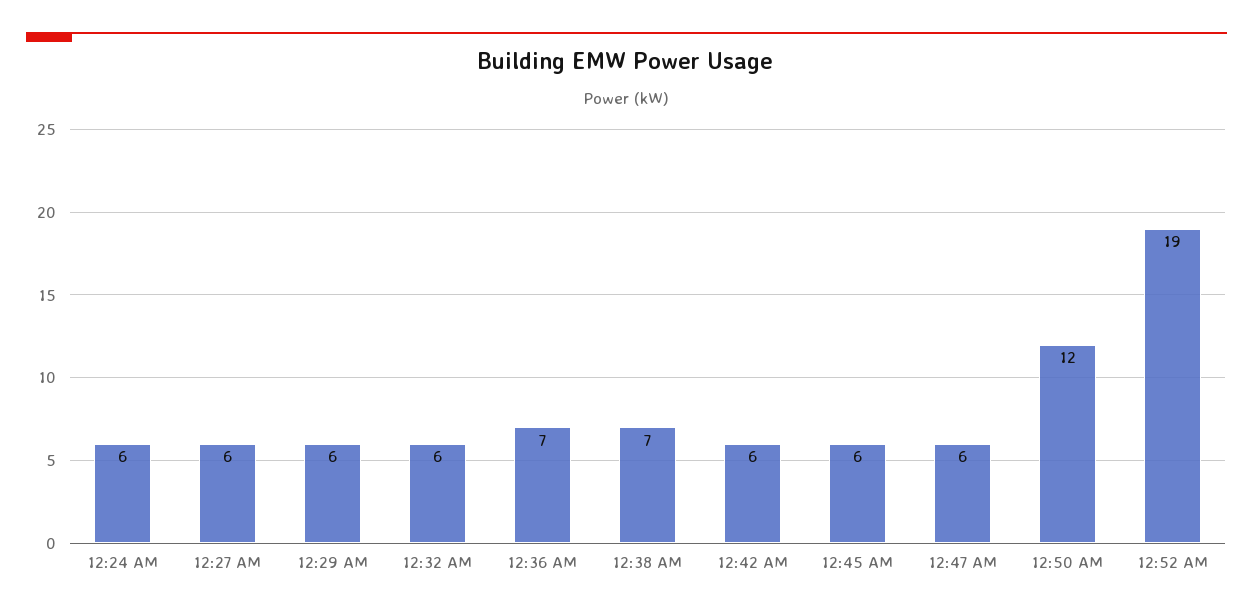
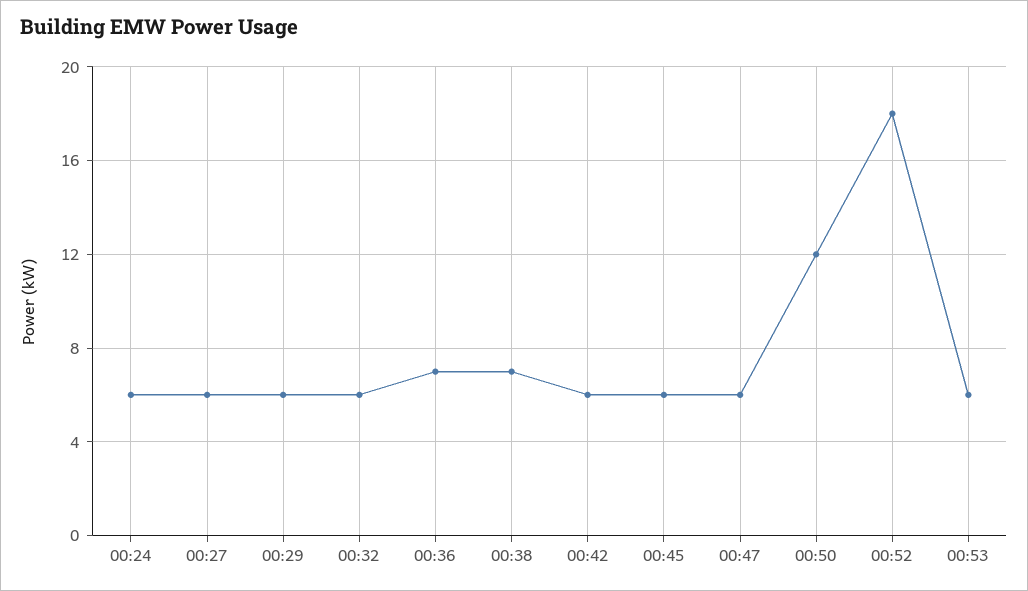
12:52 AM: 19 -> 18
00:53: none -> 6

